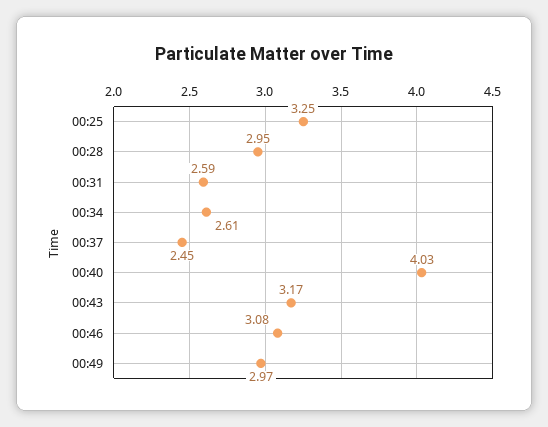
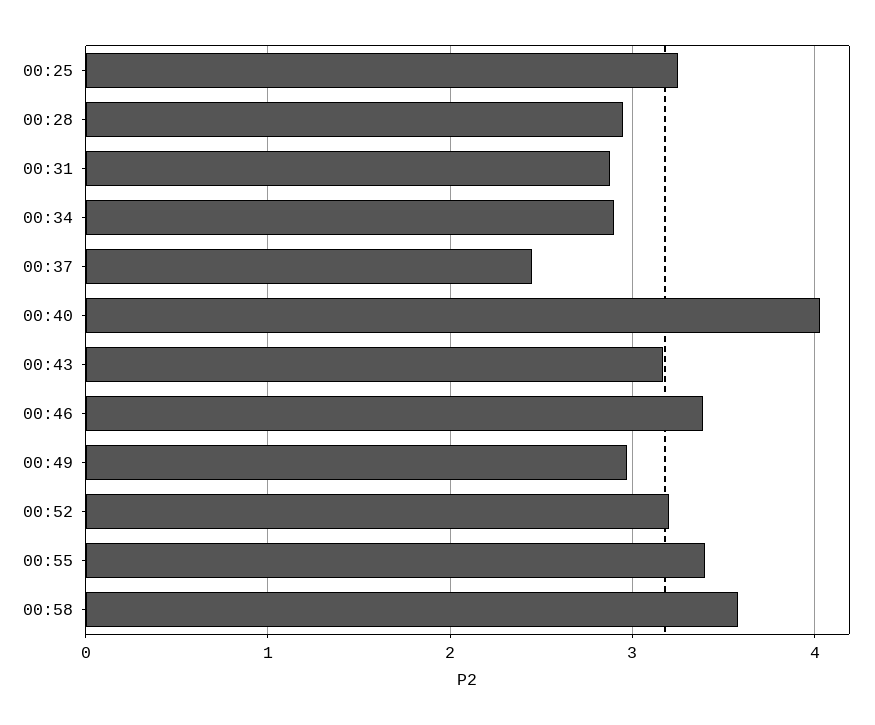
00:31: 2.59 -> 2.9
00:34: 2.61 -> 2.9
00:46: 3.08 -> 3.4
00:52: none -> 3.2
00:55: none -> 3.4
00:58: none -> 3.6

